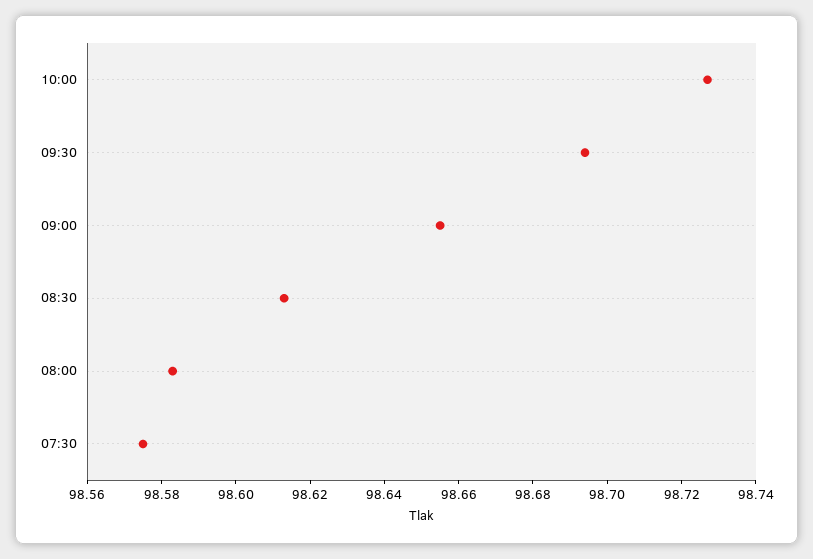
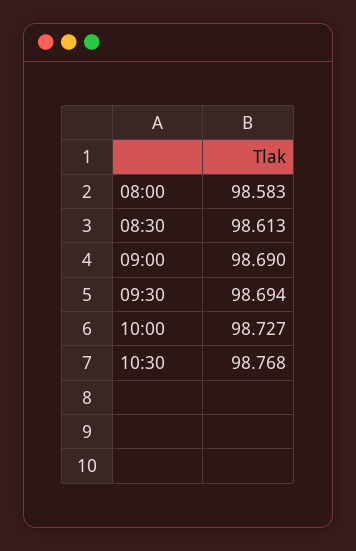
09:00: 98.655 -> 98.69
07:30: 98.575 -> none
10:30: none -> 98.768

